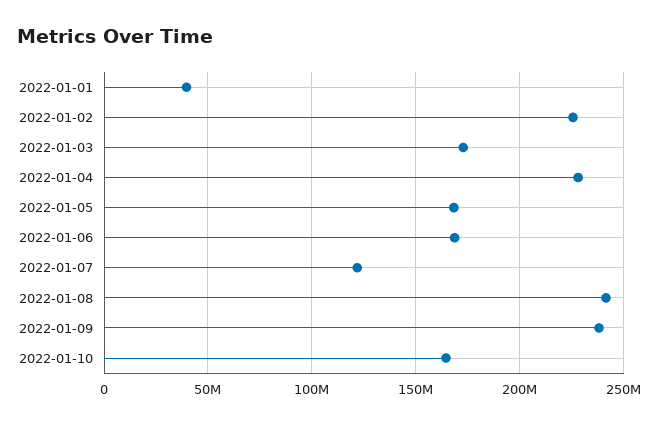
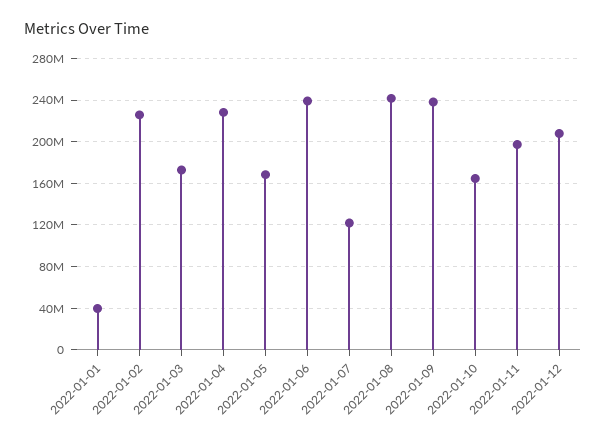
2022-01-06: 170000000 -> 240000000
2022-01-11: none -> 200000000
2022-01-12: none -> 210000000

